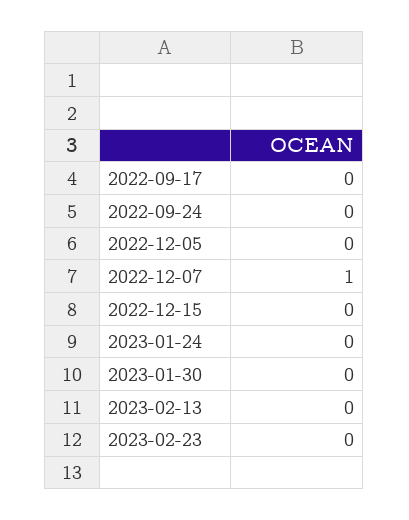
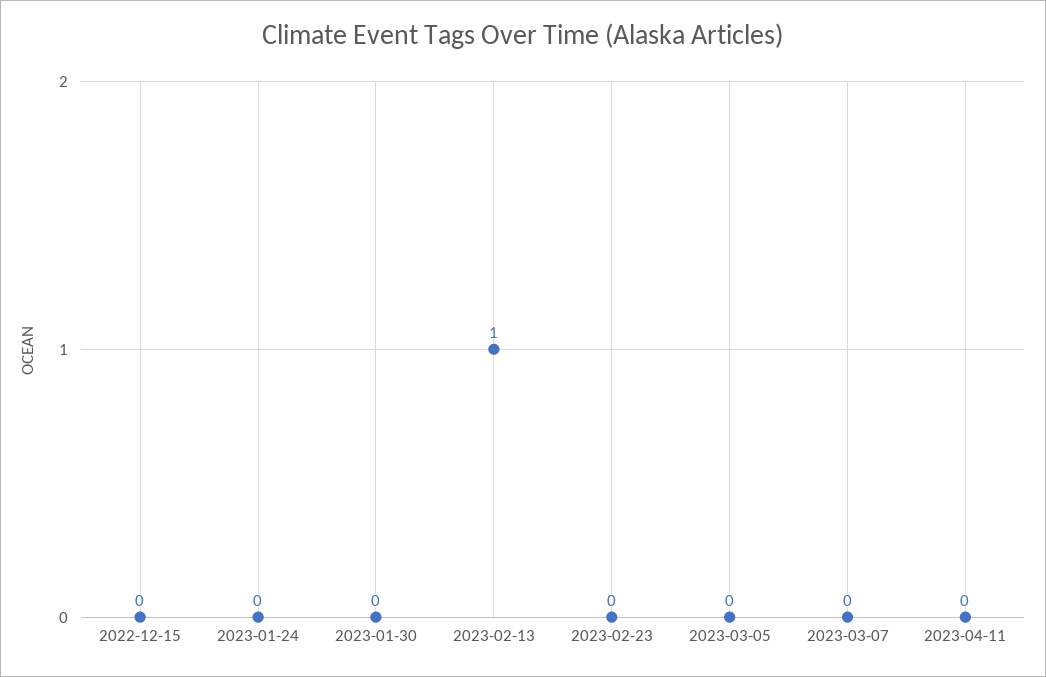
2022-09-17: 0 -> none
2022-09-24: 0 -> none
2022-12-05: 0 -> none
2022-12-07: 1 -> none
2023-02-13: 0 -> 1
2023-03-05: none -> 0
2023-03-07: none -> 0
2023-04-11: none -> 0

